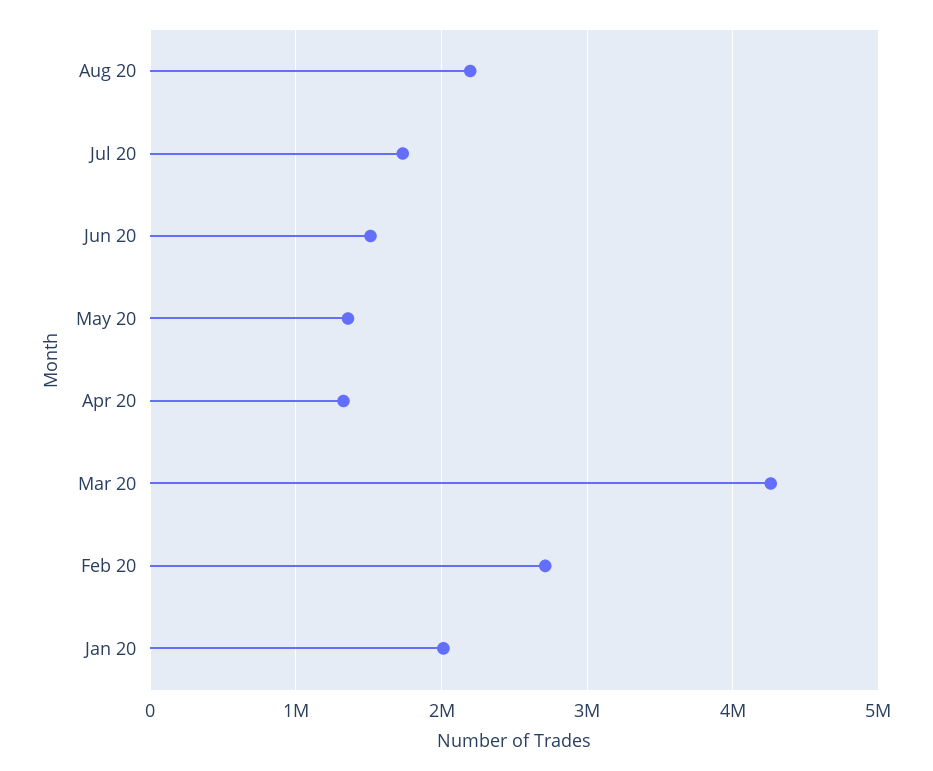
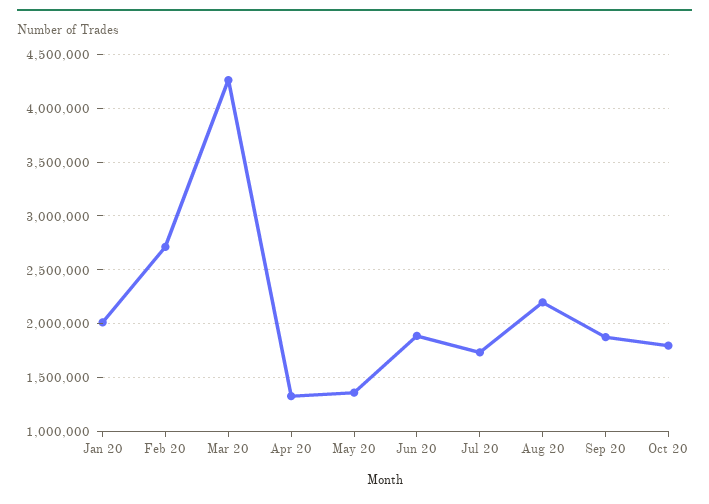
Jun 20: 1500000 -> 1900000
Sep 20: none -> 1900000
Oct 20: none -> 1800000

